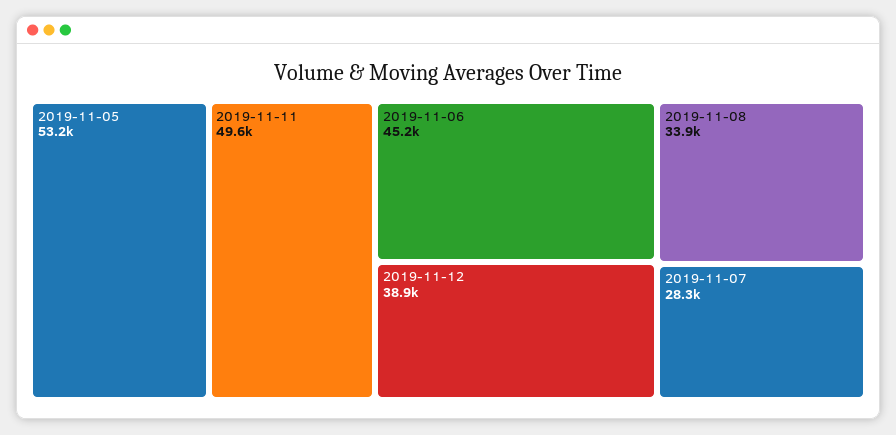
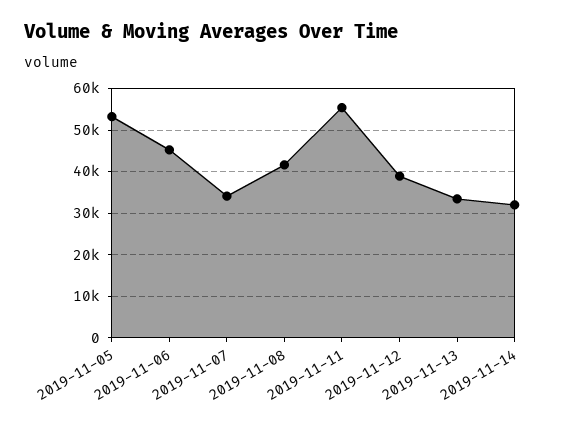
2019-11-11: 49600 -> 56000
2019-11-08: 33900 -> 42000
2019-11-07: 28300 -> 34000
2019-11-13: none -> 34000
2019-11-14: none -> 32000

